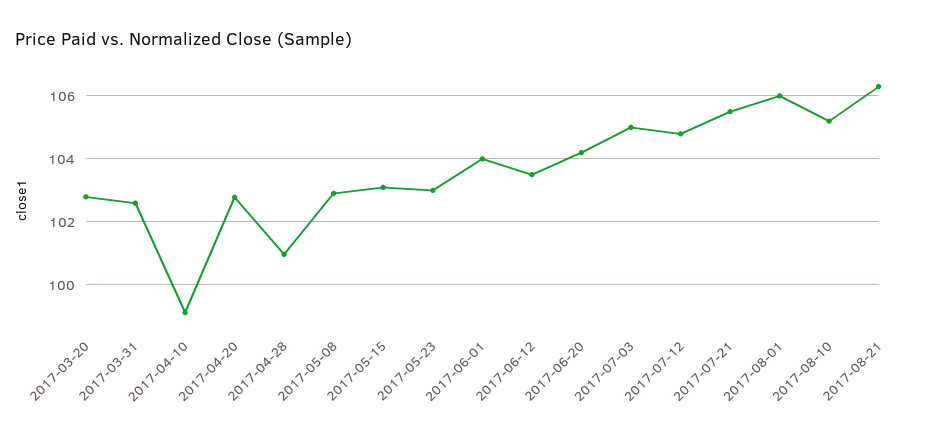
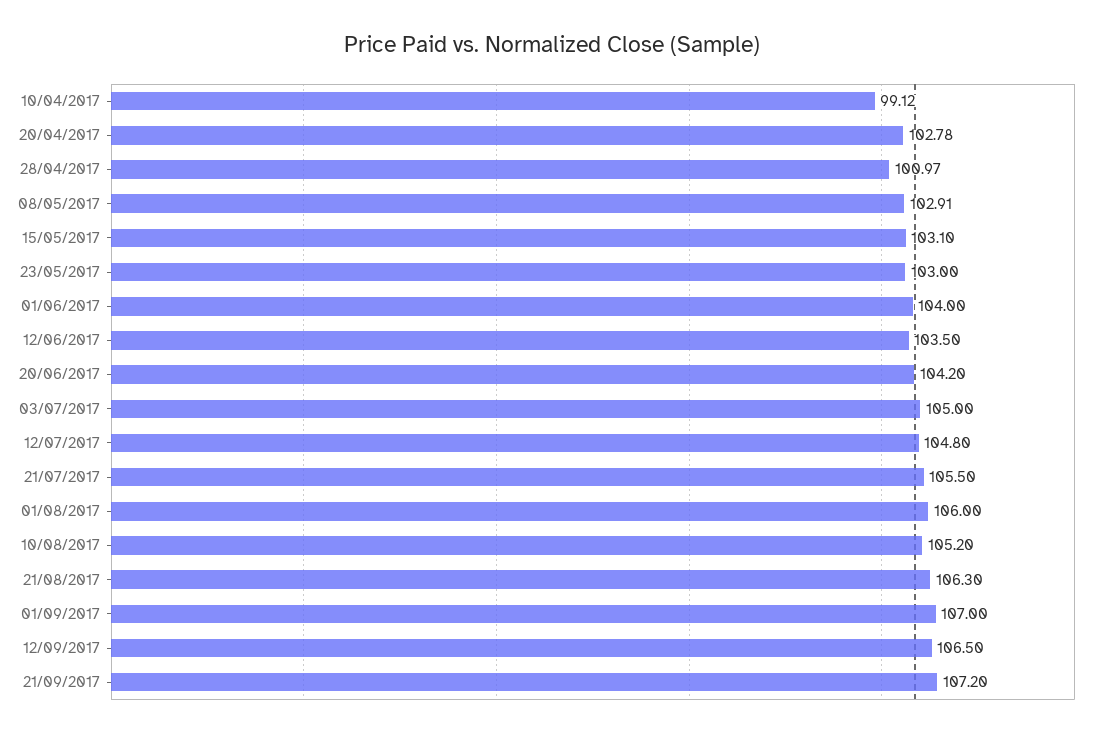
2017-03-20: 102.8 -> none
2017-03-31: 102.6 -> none
01/09/2017: none -> 107
12/09/2017: none -> 106.5
21/09/2017: none -> 107.2

